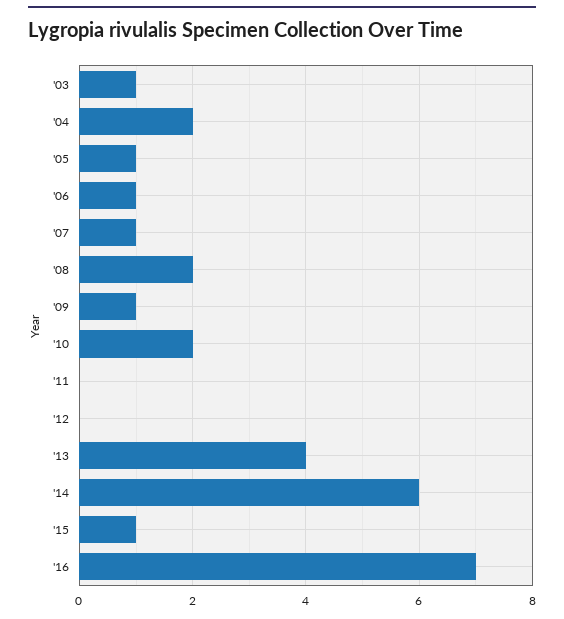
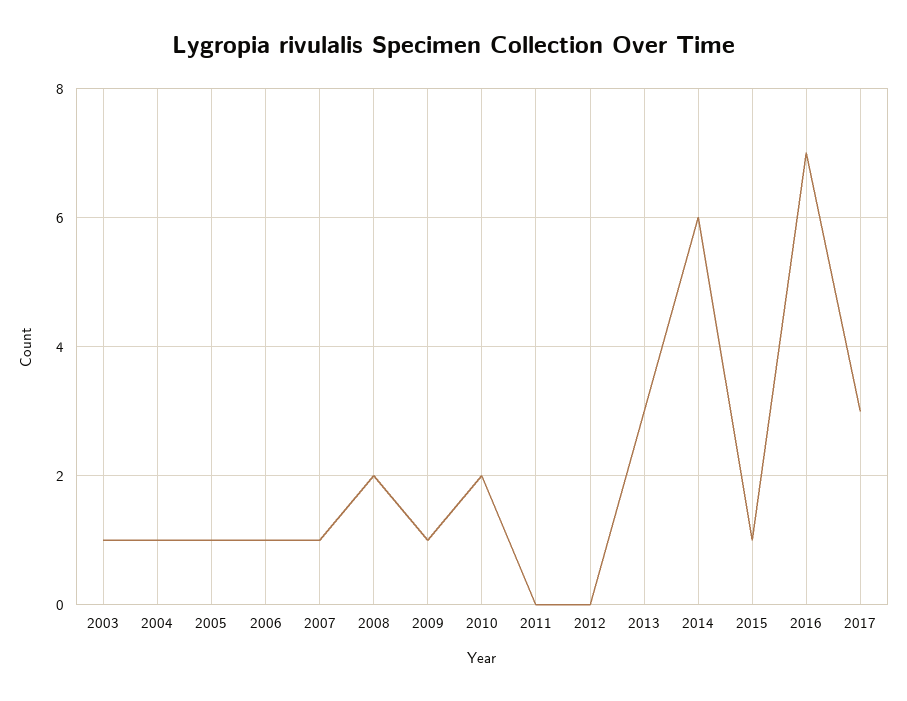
'04: 2 -> 1
'13: 4 -> 3
2017: none -> 3

